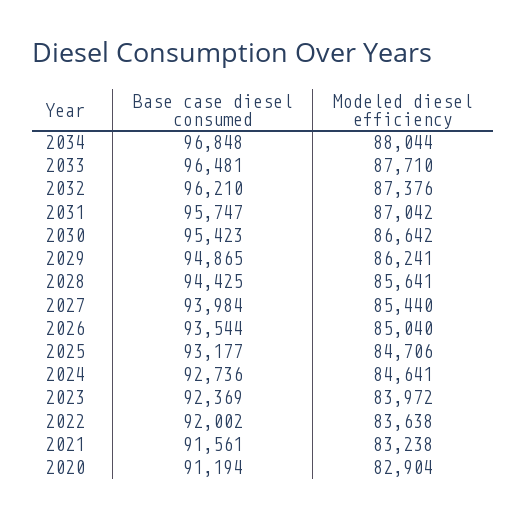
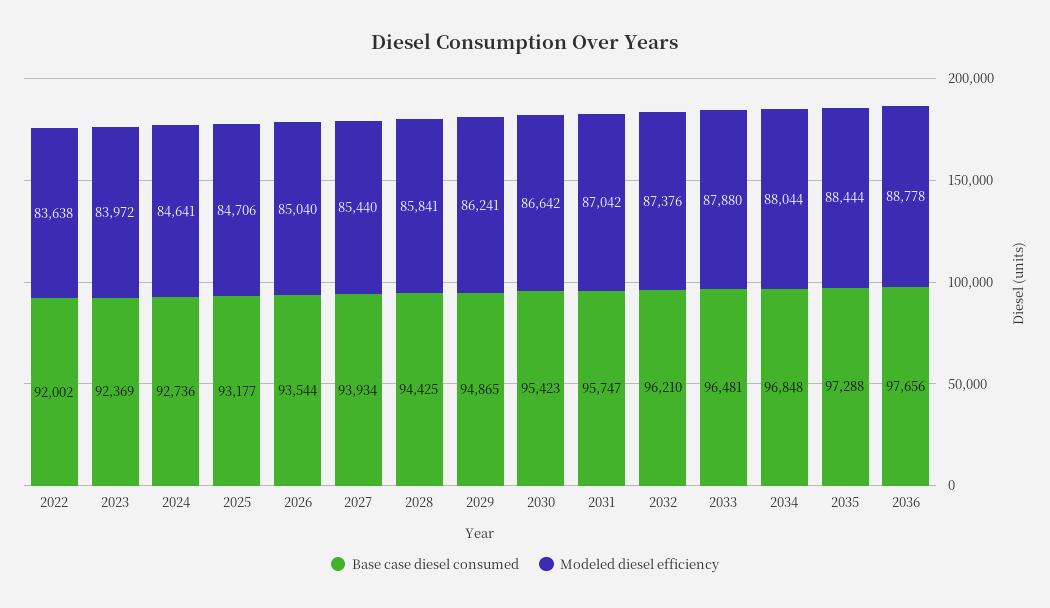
Modeled diesel efficiency, 2033: 87710 -> 87880
Modeled diesel efficiency, 2028: 85641 -> 85841
Base case diesel consumed, 2027: 93984 -> 93934
Base case diesel consumed, 2021: 91561 -> none
Modeled diesel efficiency, 2021: 83238 -> none
Base case diesel consumed, 2020: 91194 -> none
Modeled diesel efficiency, 2020: 82904 -> none
Base case diesel consumed, 2035: none -> 97288
Modeled diesel efficiency, 2035: none -> 88444
Base case diesel consumed, 2036: none -> 97656
Modeled diesel efficiency, 2036: none -> 88778

